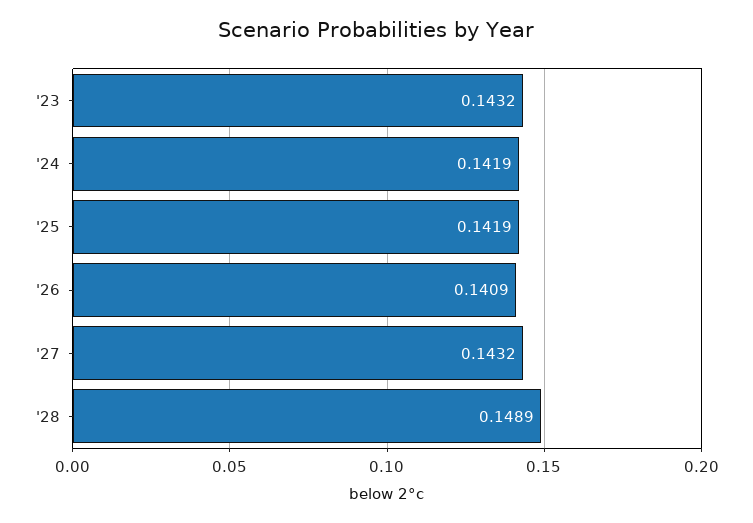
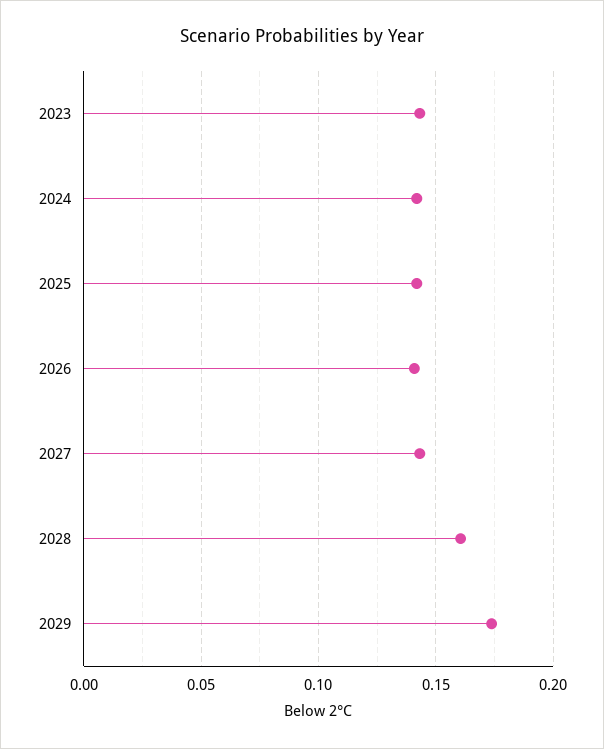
'28: 0.1489 -> 0.16
2029: none -> 0.175

